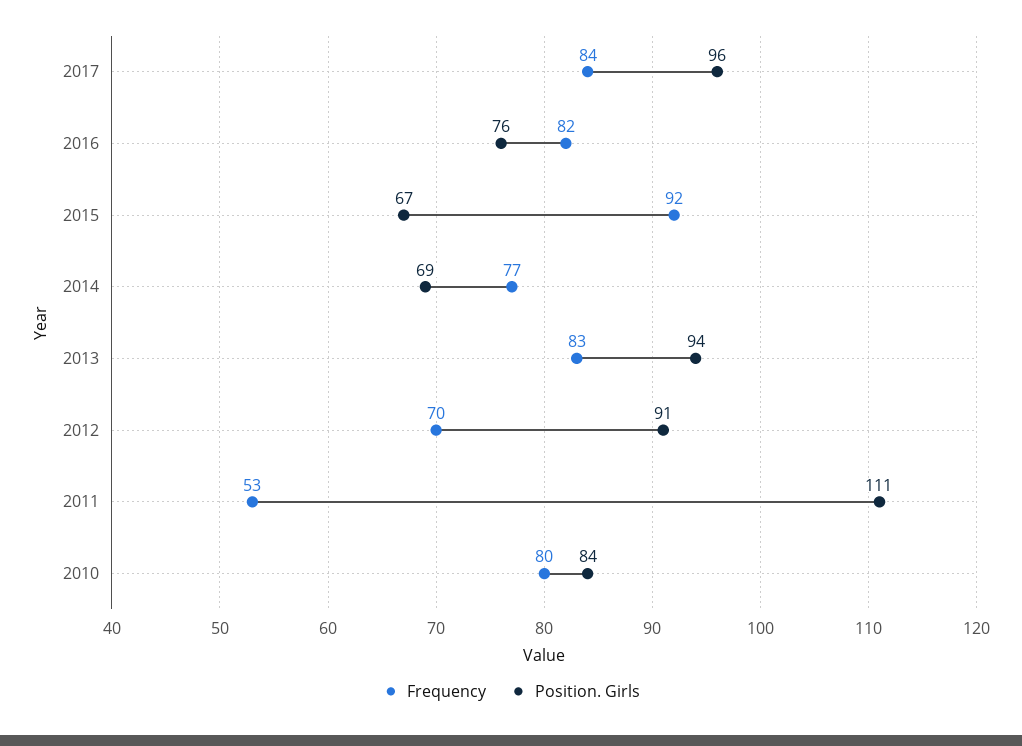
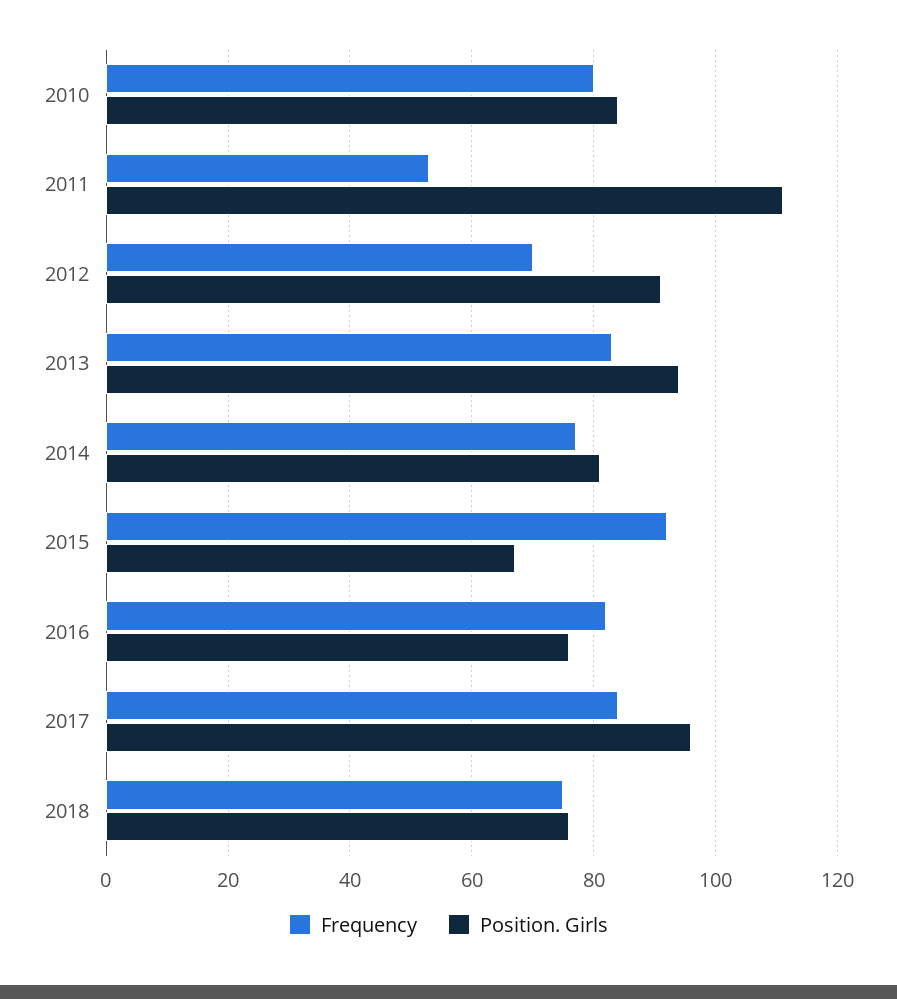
Position. Girls, 2014: 69 -> 80
Frequency, 2018: none -> 75
Position. Girls, 2018: none -> 75

